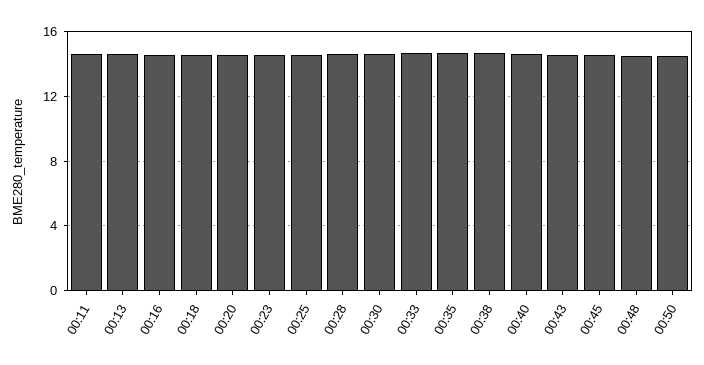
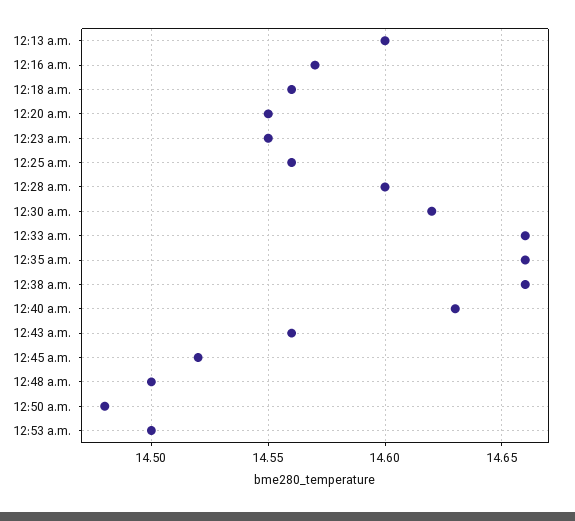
00:11: 14.5 -> none
12:53 a.m.: none -> 14.5

